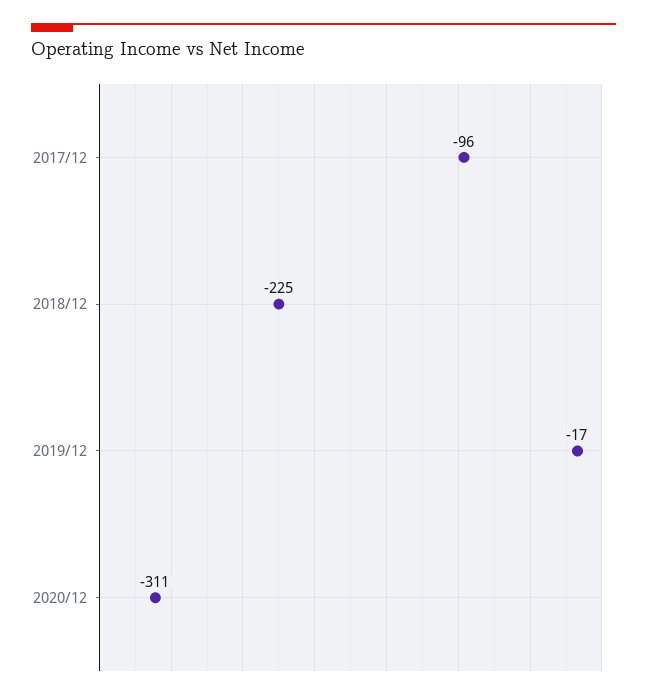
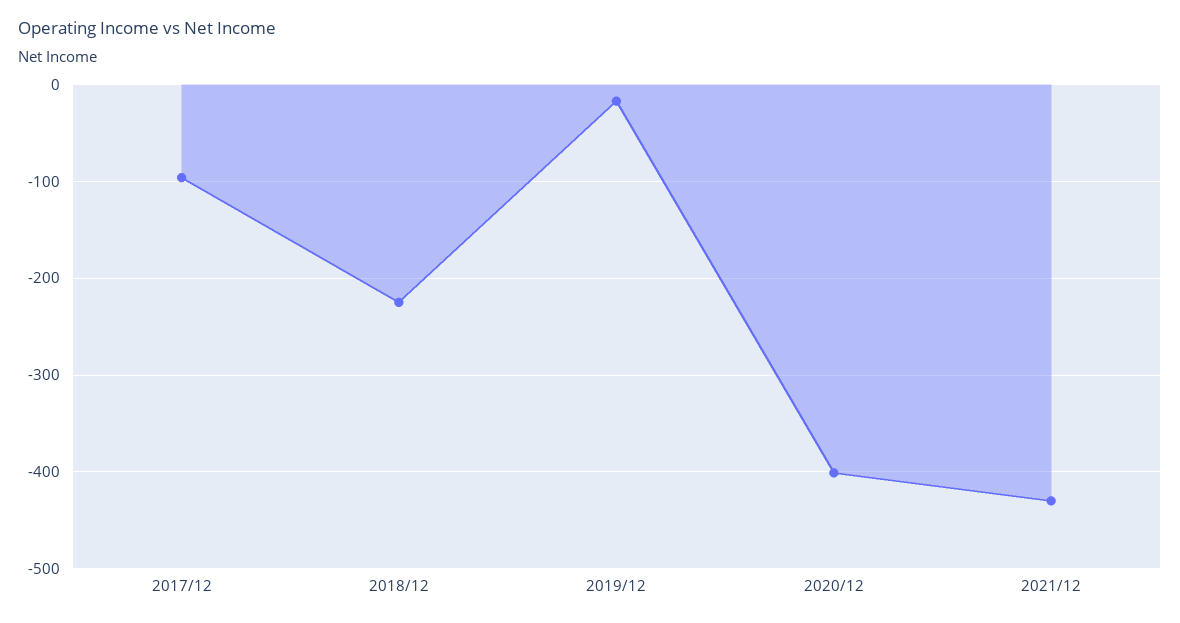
2020/12: -311 -> -400
2021/12: none -> -430

